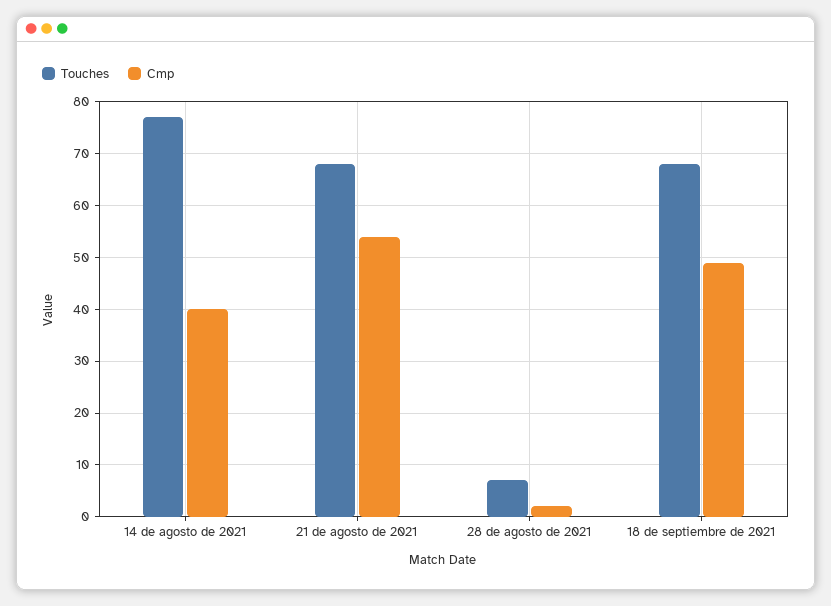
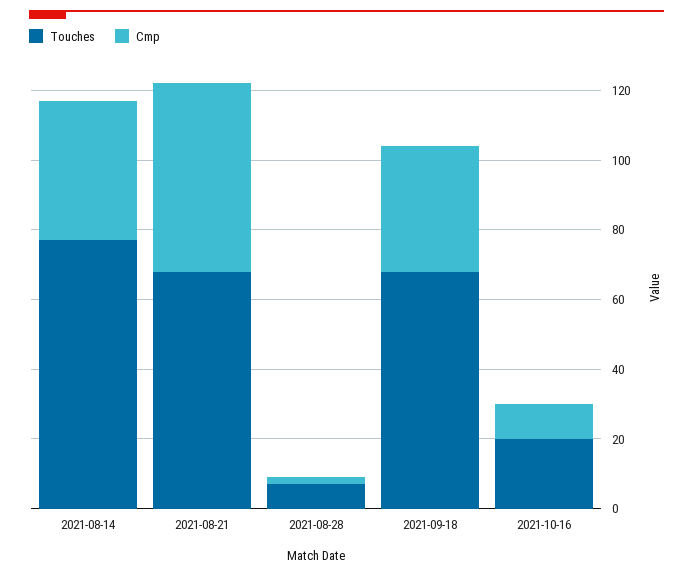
Cmp, 18 de septiembre de 2021: 50 -> 35
Touches, 2021-10-16: none -> 20
Cmp, 2021-10-16: none -> 10

